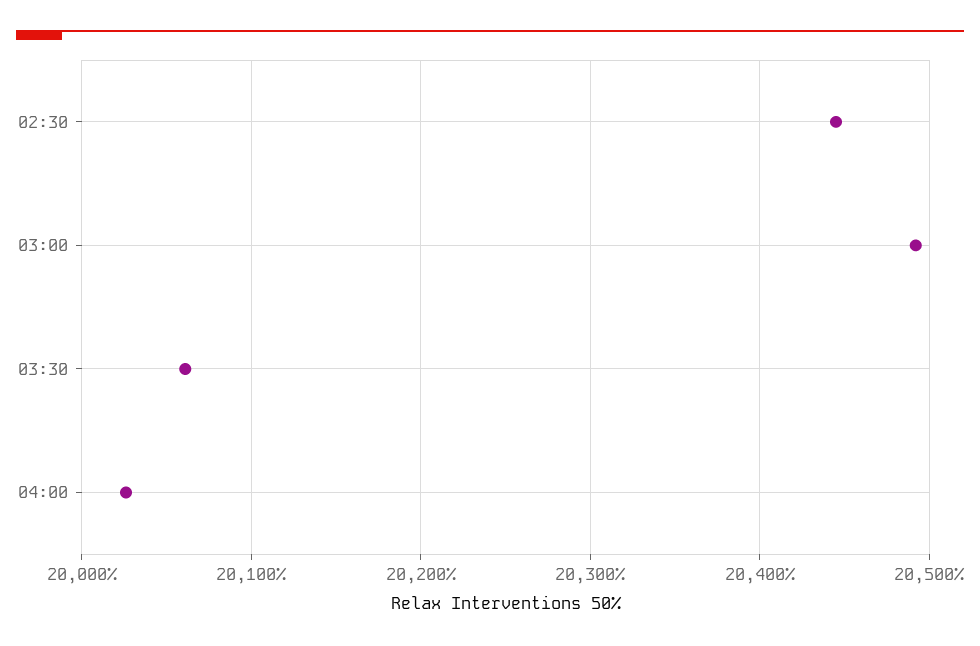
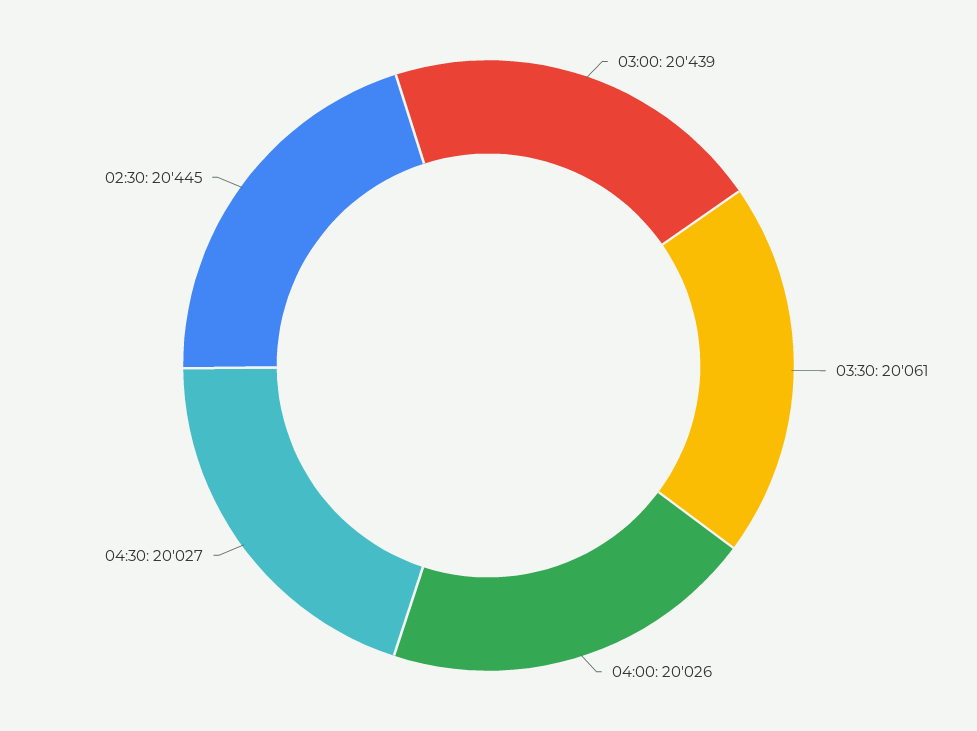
03:00: 20490 -> 20439
04:30: none -> 20027

